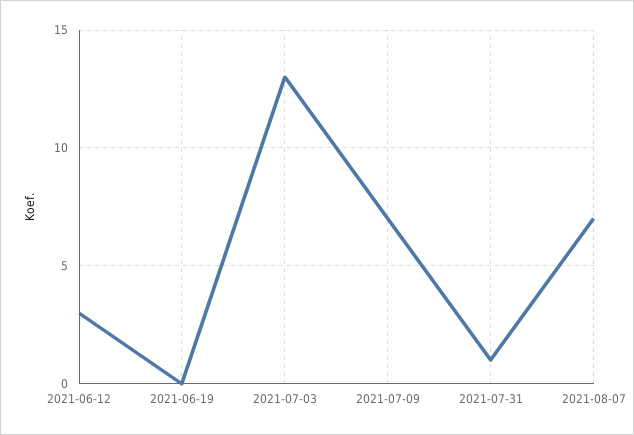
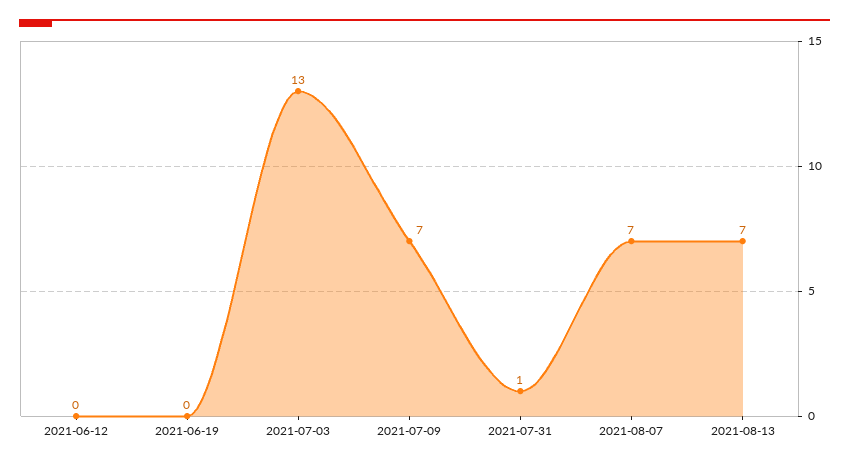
2021-06-12: 3 -> 0
2021-08-13: none -> 7

